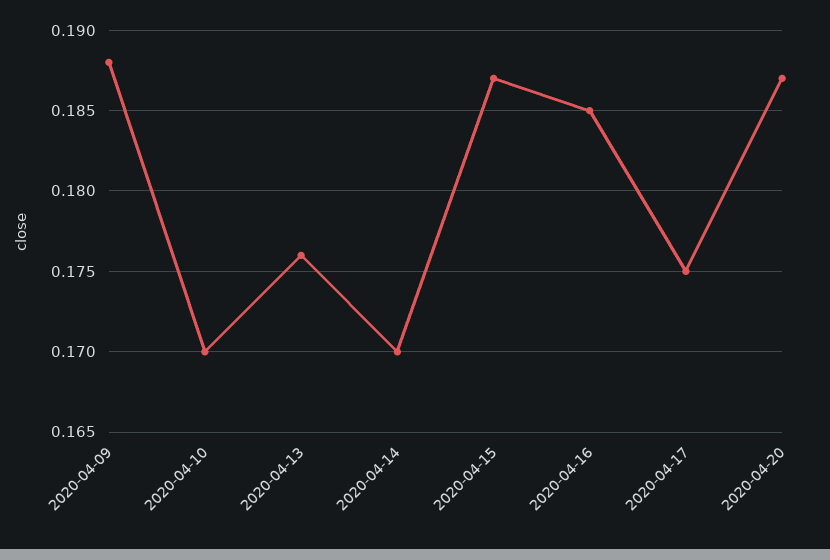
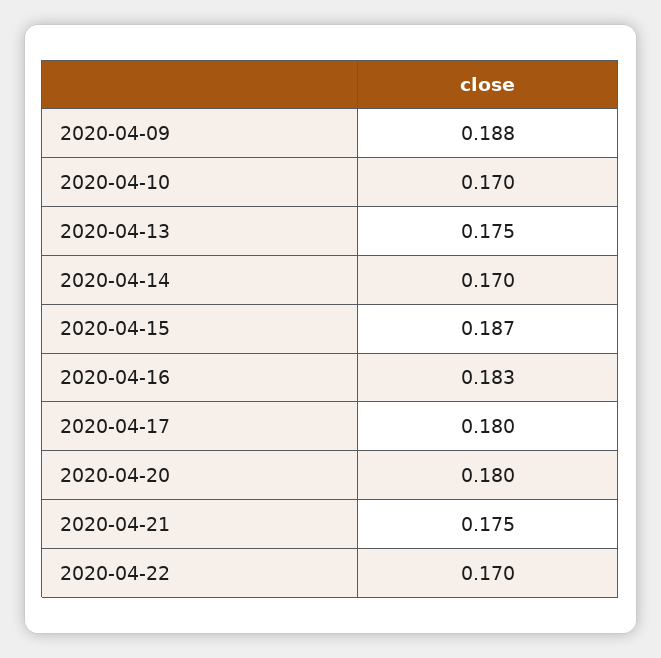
2020-04-13: 0.176 -> 0.175
2020-04-16: 0.185 -> 0.183
2020-04-17: 0.175 -> 0.18
2020-04-20: 0.187 -> 0.18
2020-04-21: none -> 0.175
2020-04-22: none -> 0.17

